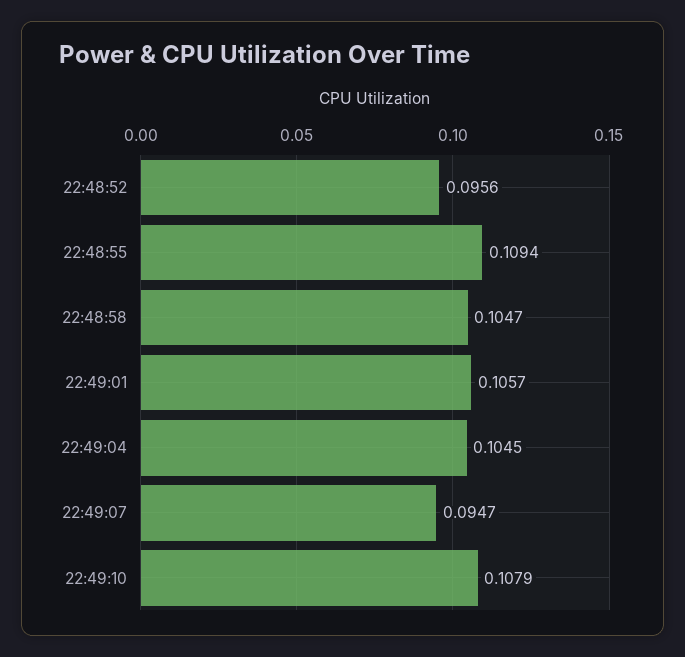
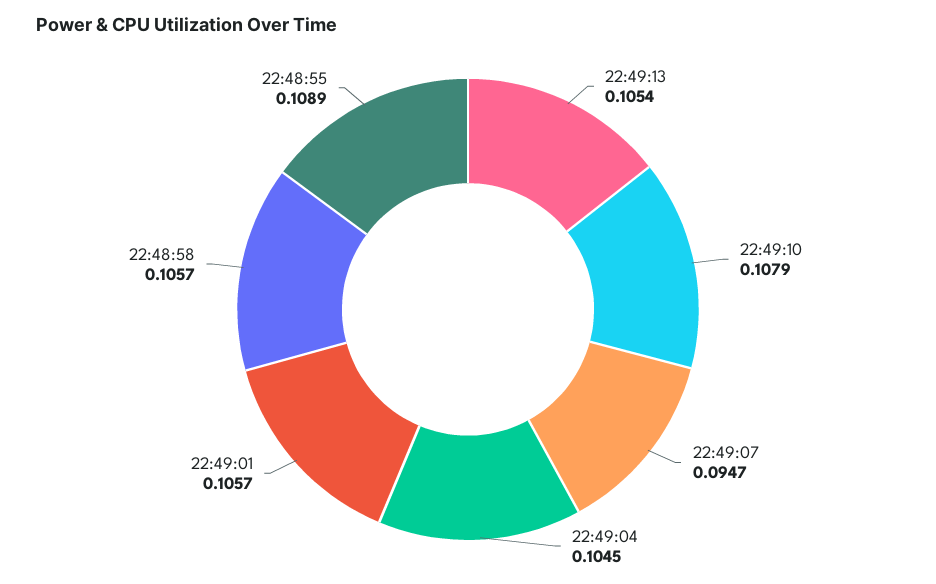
22:48:52: 0.0956 -> none
22:48:55: 0.1094 -> 0.1089
22:48:58: 0.1047 -> 0.1057
22:49:13: none -> 0.1054

